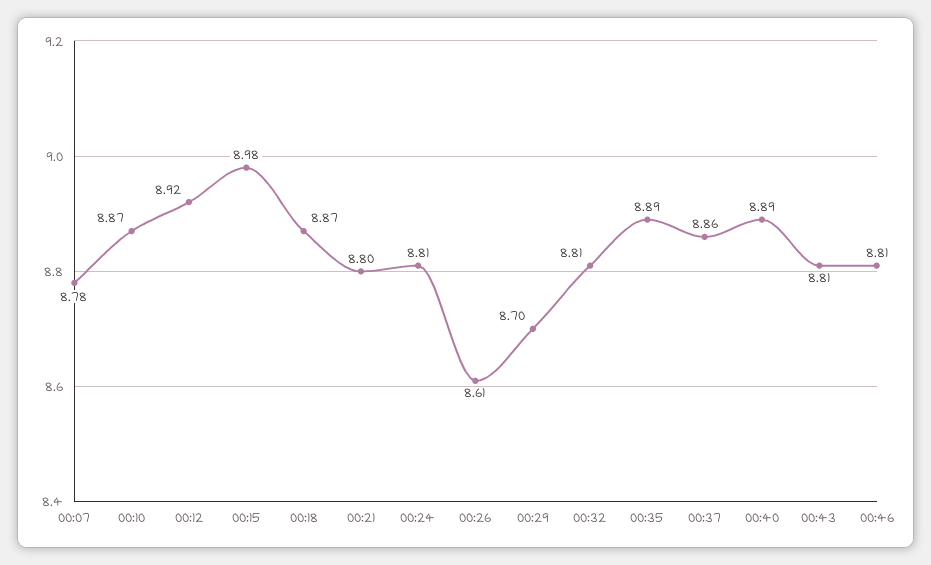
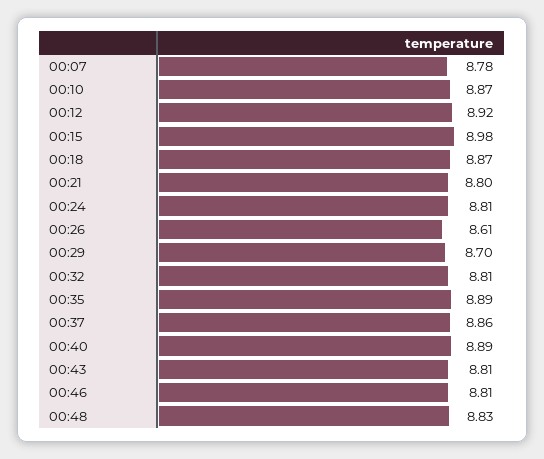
00:48: none -> 8.83

